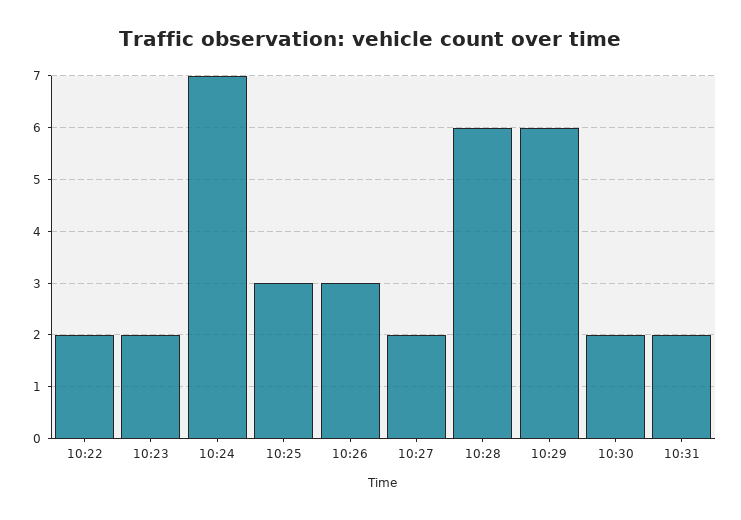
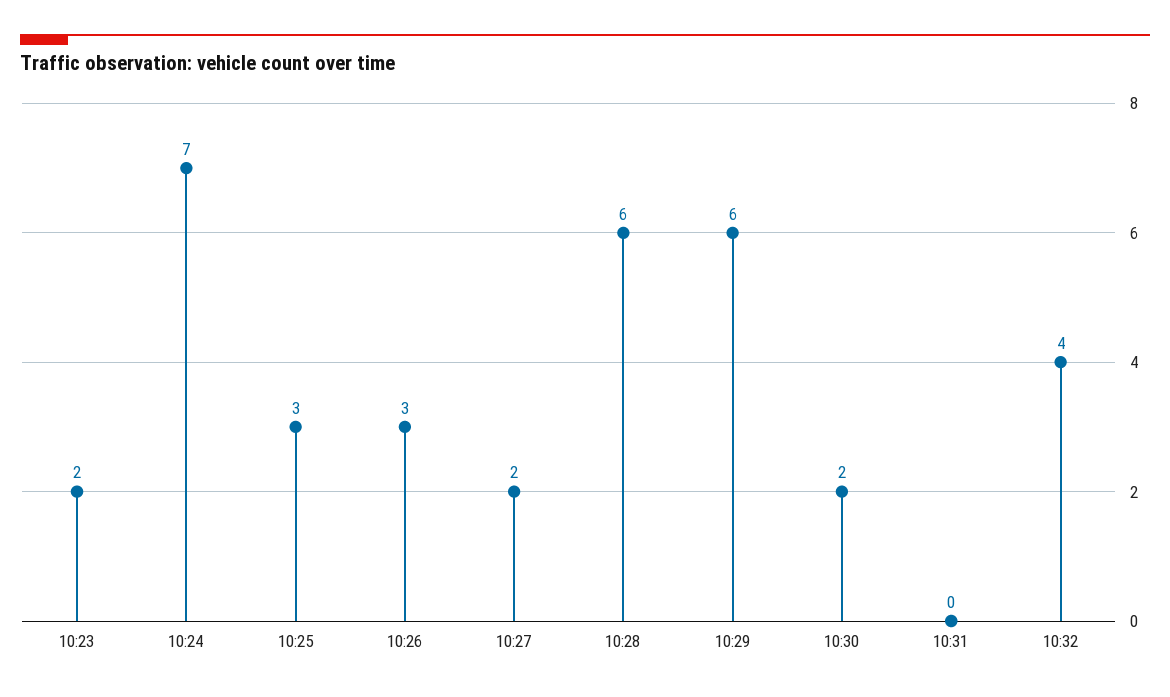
10:22: 2 -> none
10:31: 2 -> 0
10:32: none -> 4

